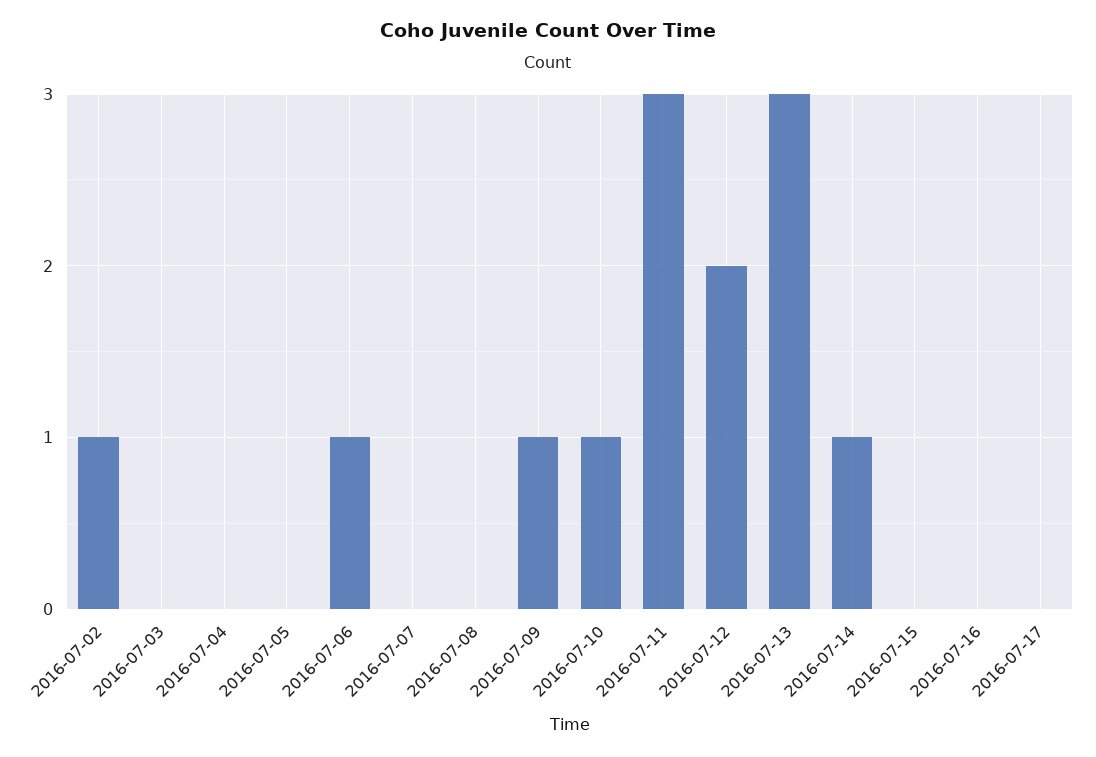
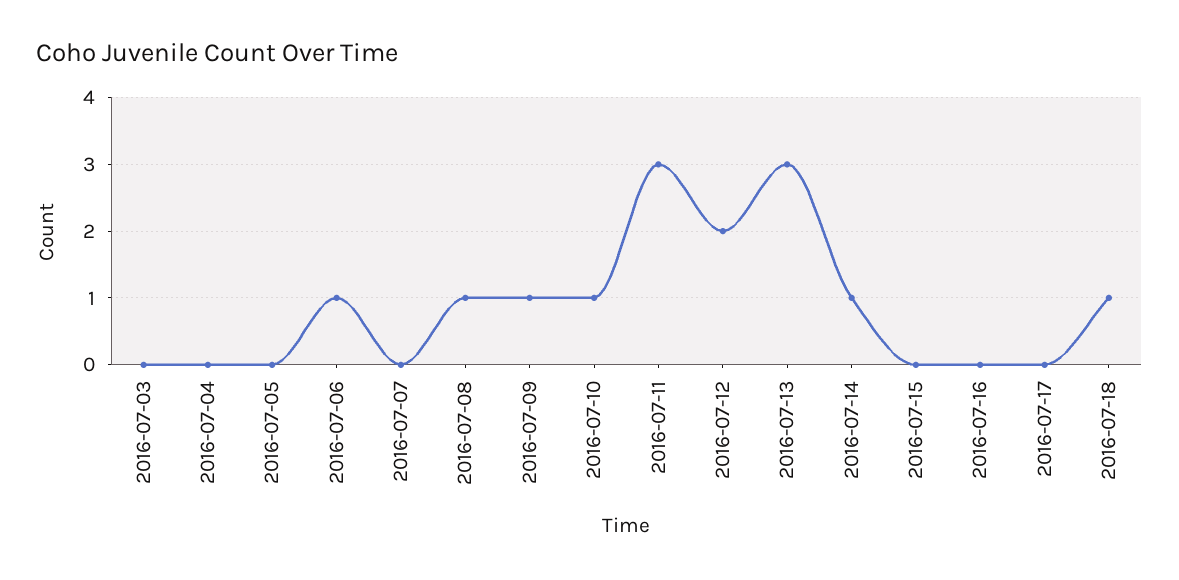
2016-07-02: 1 -> none
2016-07-08: 0 -> 1
2016-07-18: none -> 1

